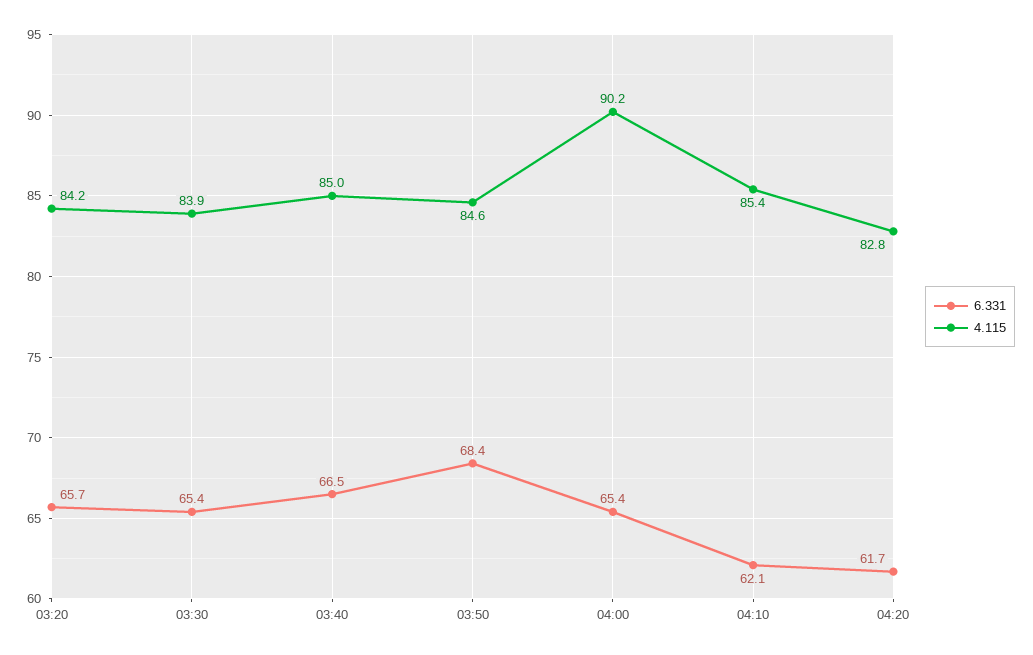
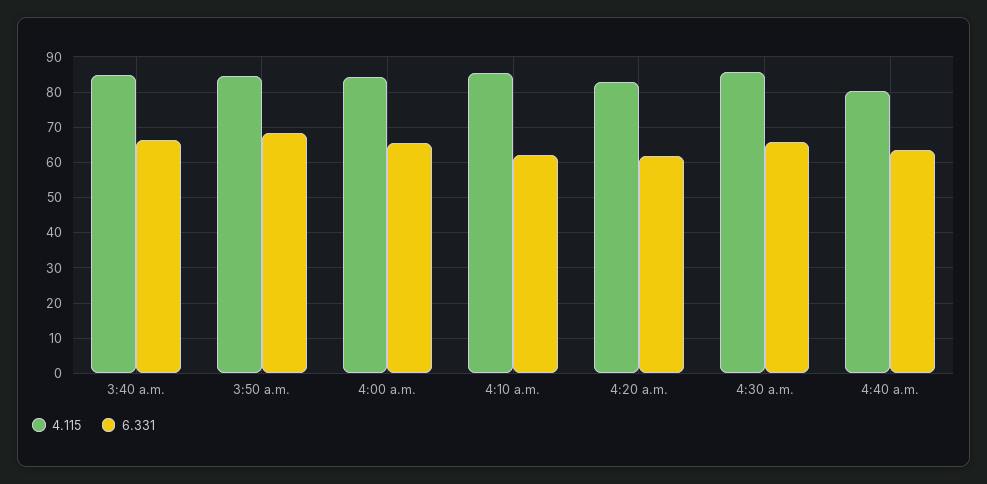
6.331, 03:20: 65.7 -> none
4.115, 03:20: 84.2 -> none
6.331, 03:30: 65.4 -> none
4.115, 03:30: 83.9 -> none
4.115, 04:00: 90.2 -> 84
4.115, 4:30 a.m.: none -> 86
6.331, 4:30 a.m.: none -> 66
4.115, 4:40 a.m.: none -> 80
6.331, 4:40 a.m.: none -> 64

